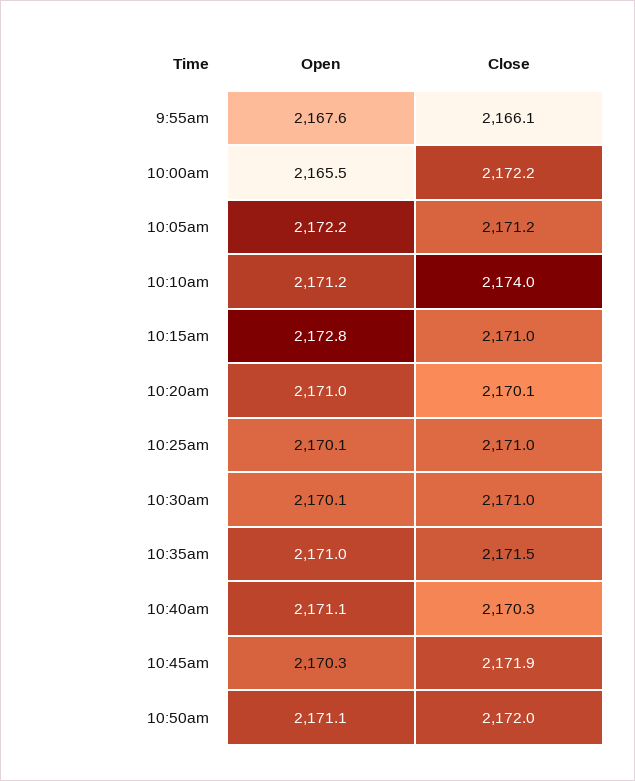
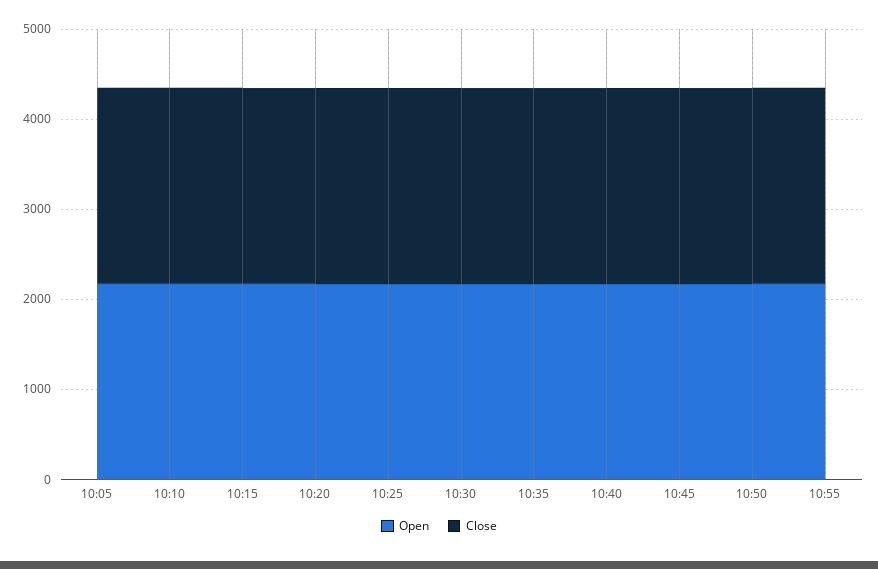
Open, 9:55am: 2167.6 -> none
Close, 9:55am: 2166.1 -> none
Open, 10:00am: 2165.5 -> none
Close, 10:00am: 2172.2 -> none
Open, 10:55: none -> 2200
Close, 10:55: none -> 2200

